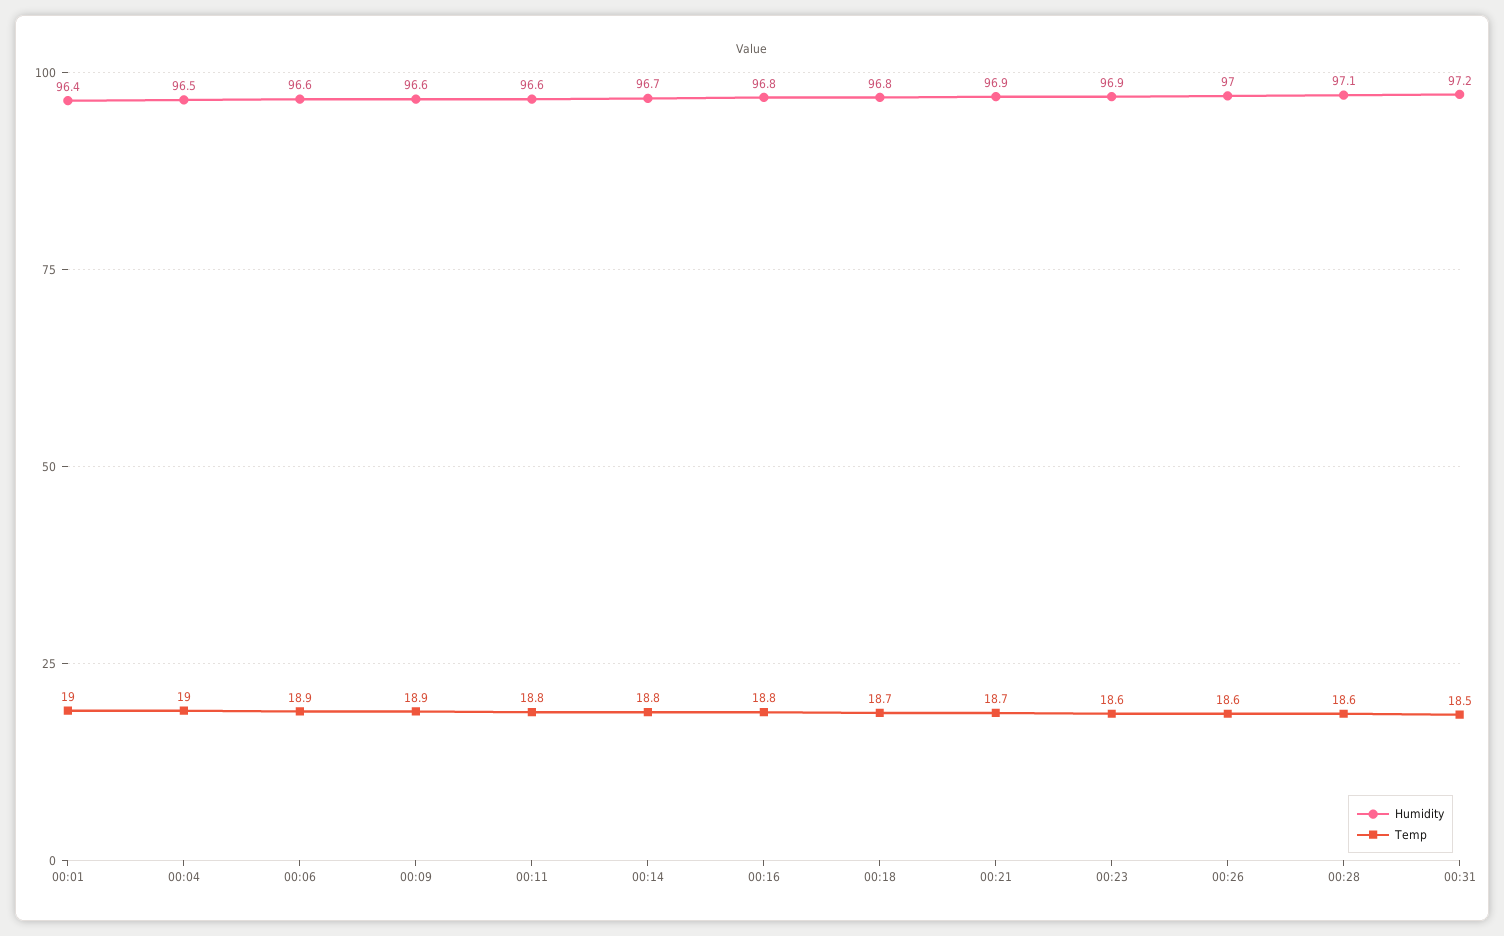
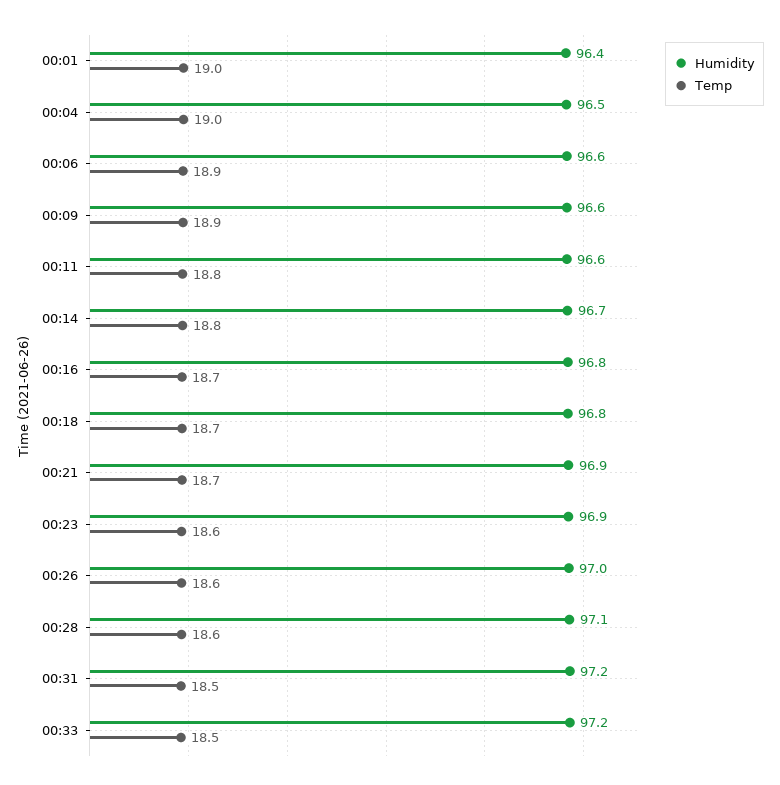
Temp, 00:16: 18.8 -> 18.7
Humidity, 00:33: none -> 97.2
Temp, 00:33: none -> 18.5

